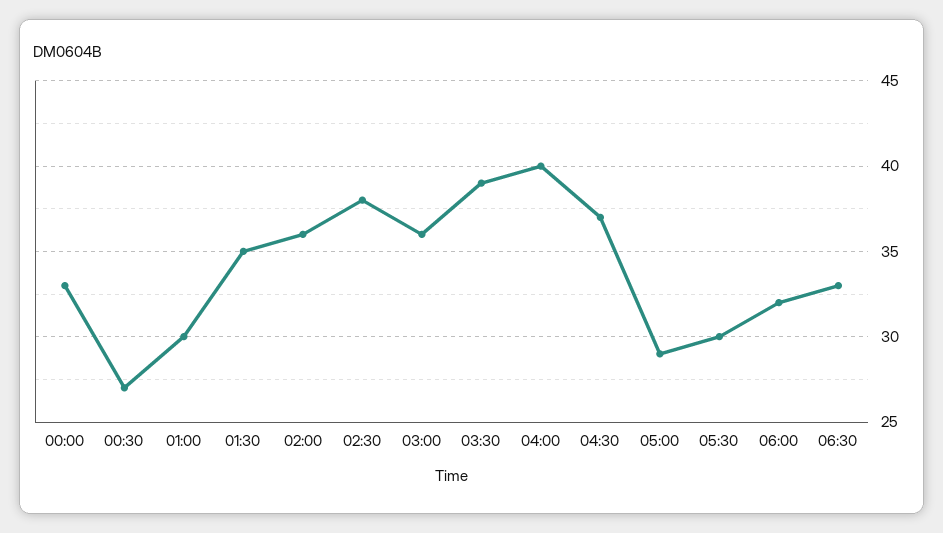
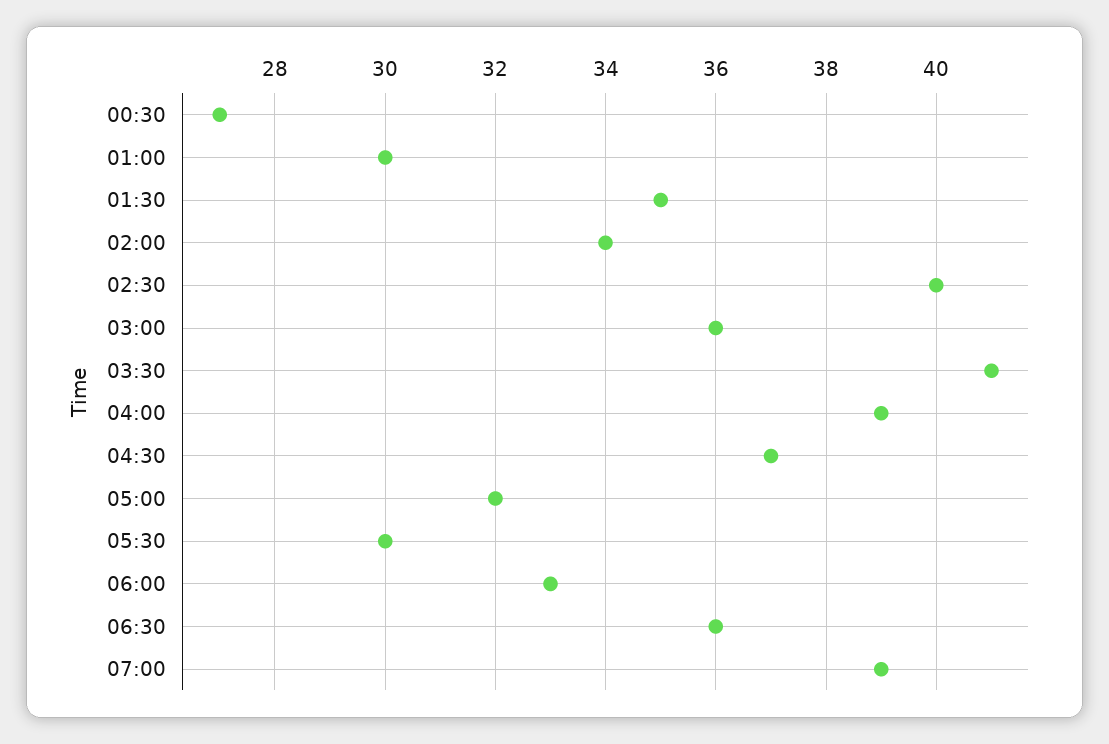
00:00: 33 -> none
02:00: 36 -> 34
02:30: 38 -> 40
03:30: 39 -> 41
04:00: 40 -> 39
05:00: 29 -> 32
06:00: 32 -> 33
06:30: 33 -> 36
07:00: none -> 39

